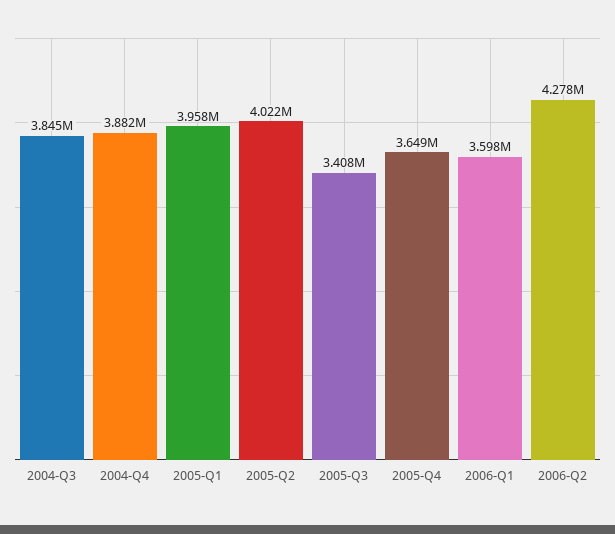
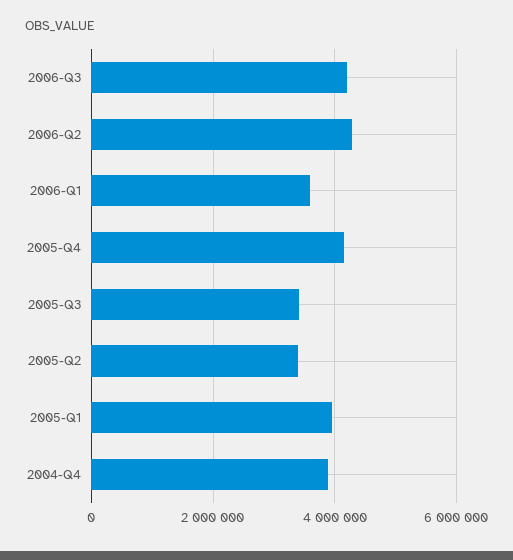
2004-Q3: 3845000 -> none
2005-Q2: 4022000 -> 3400000
2005-Q4: 3649000 -> 4200000
2006-Q3: none -> 4200000

